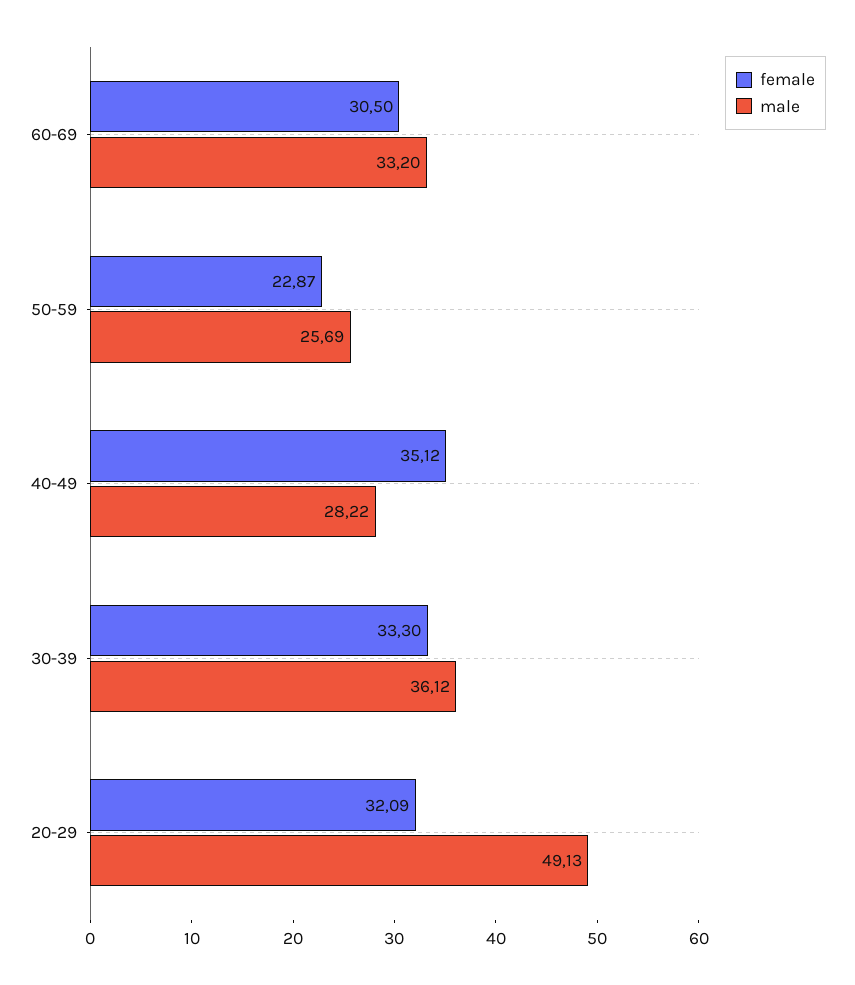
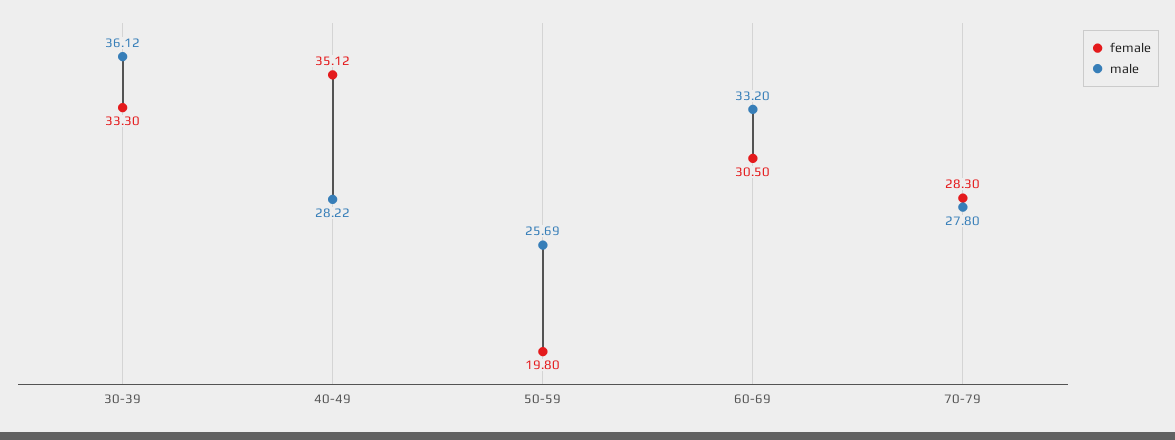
female, 50-59: 22.87 -> 19.8
female, 20-29: 32.09 -> none
male, 20-29: 49.13 -> none
female, 70-79: none -> 28.3
male, 70-79: none -> 27.8

